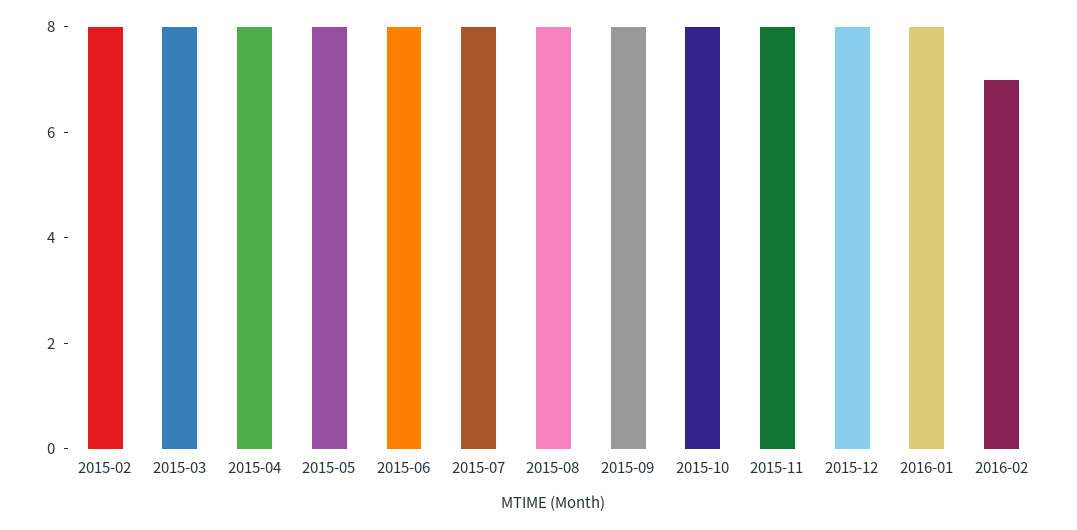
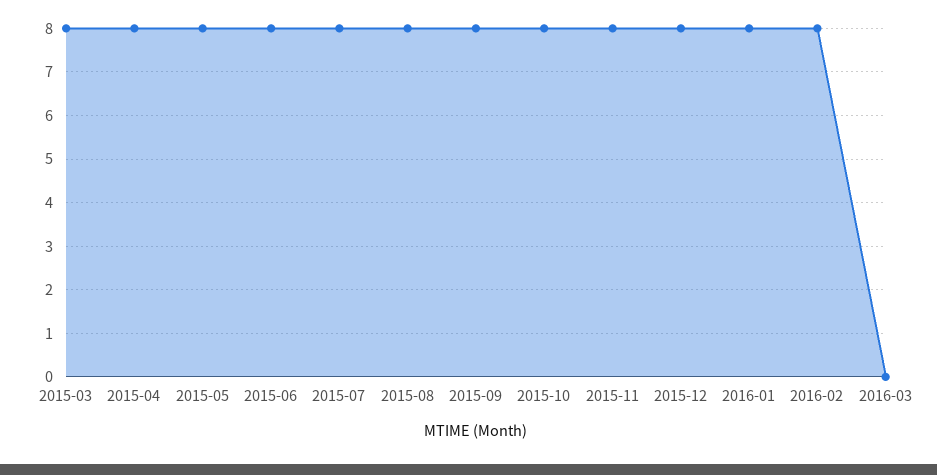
2015-02: 8 -> none
2016-02: 7 -> 8
2016-03: none -> 0

